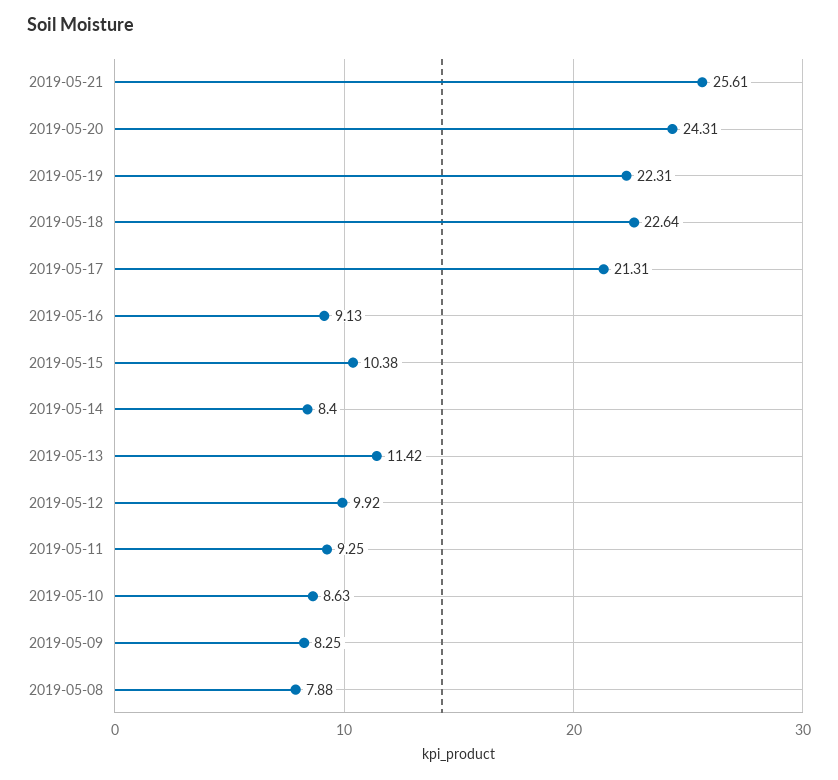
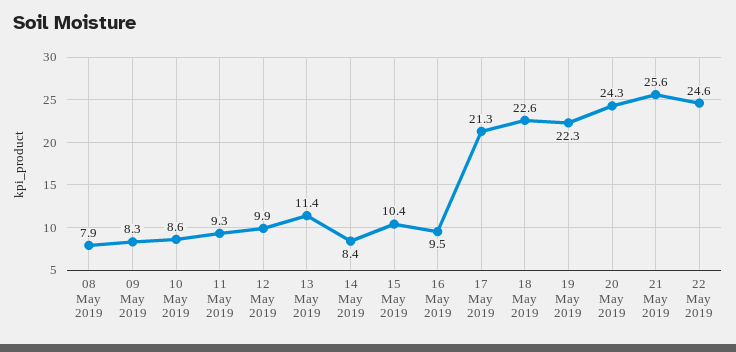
2019-05-16: 9.13 -> 9.5
22 May 2019: none -> 24.6

